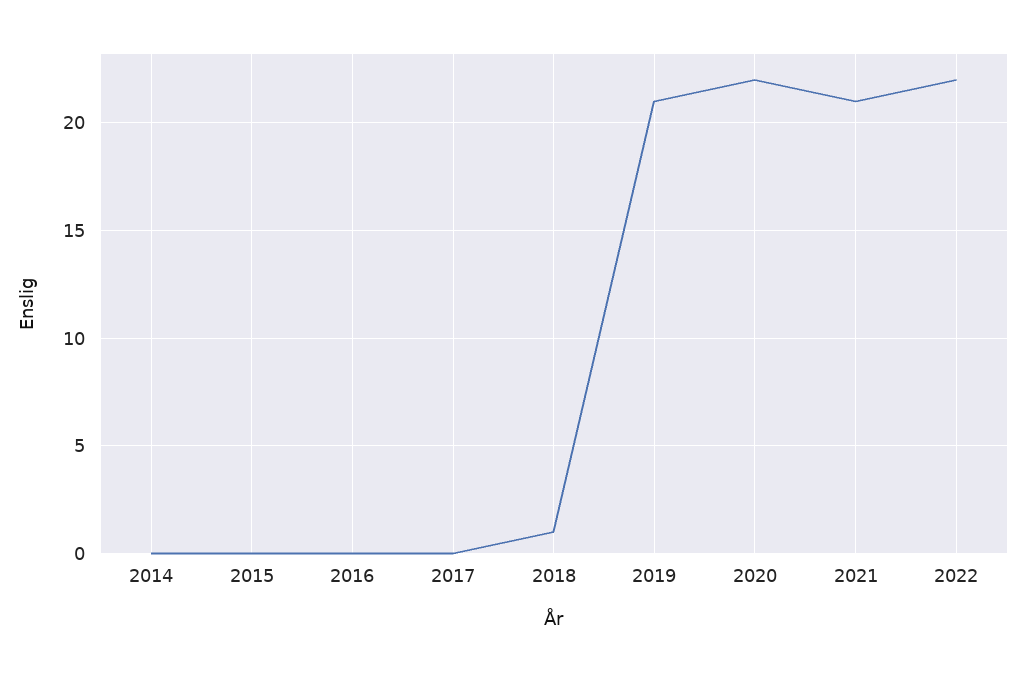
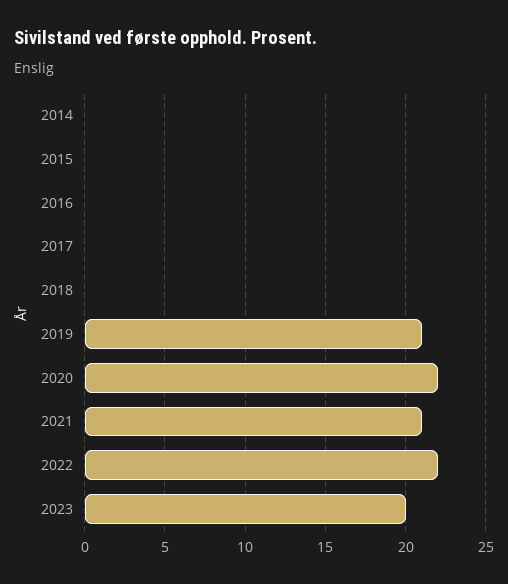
2018: 1 -> 0
2023: none -> 20

